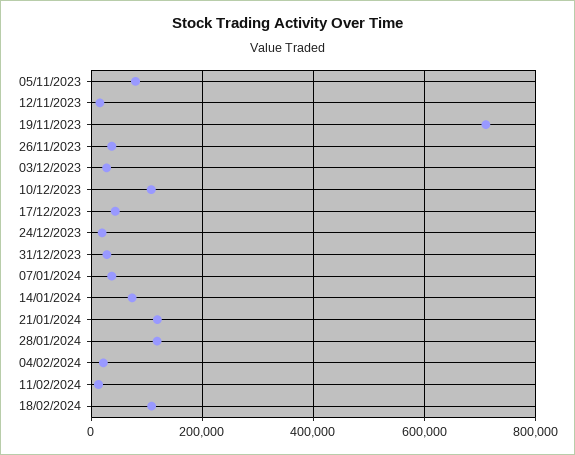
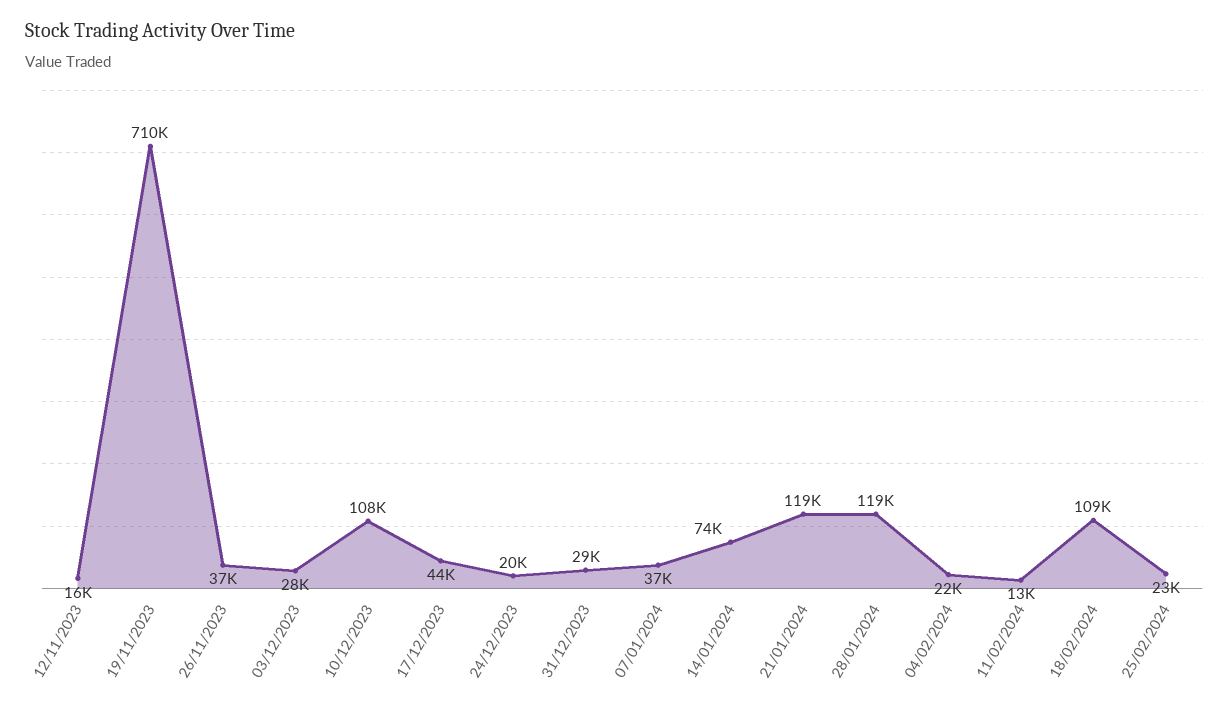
05/11/2023: 80000 -> none
25/02/2024: none -> 23000

